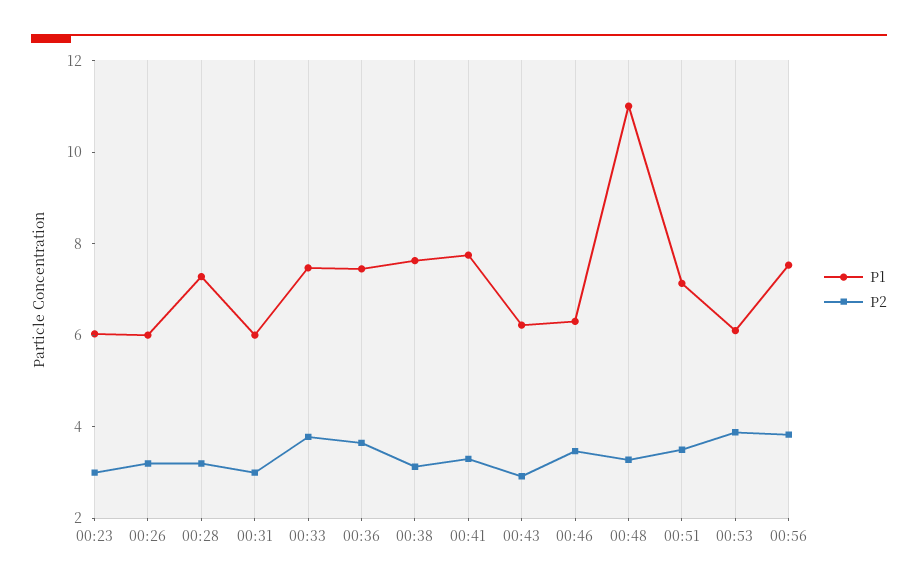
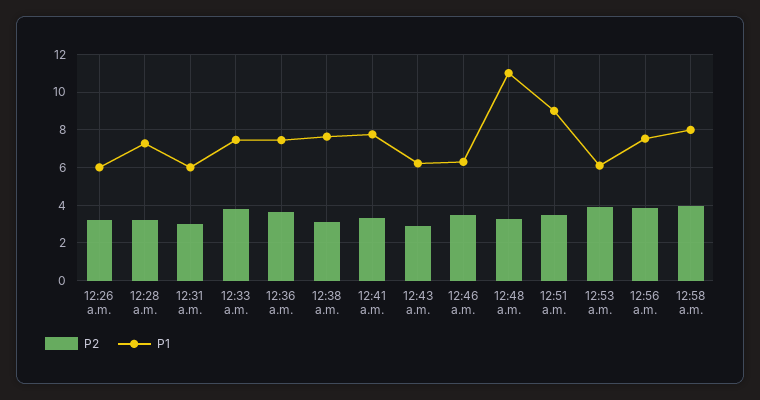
P1, 00:23: 6 -> none
P2, 00:23: 3 -> none
P1, 00:51: 7 -> 9
P2, 12:58 a.m.: none -> 4
P1, 12:58 a.m.: none -> 8

